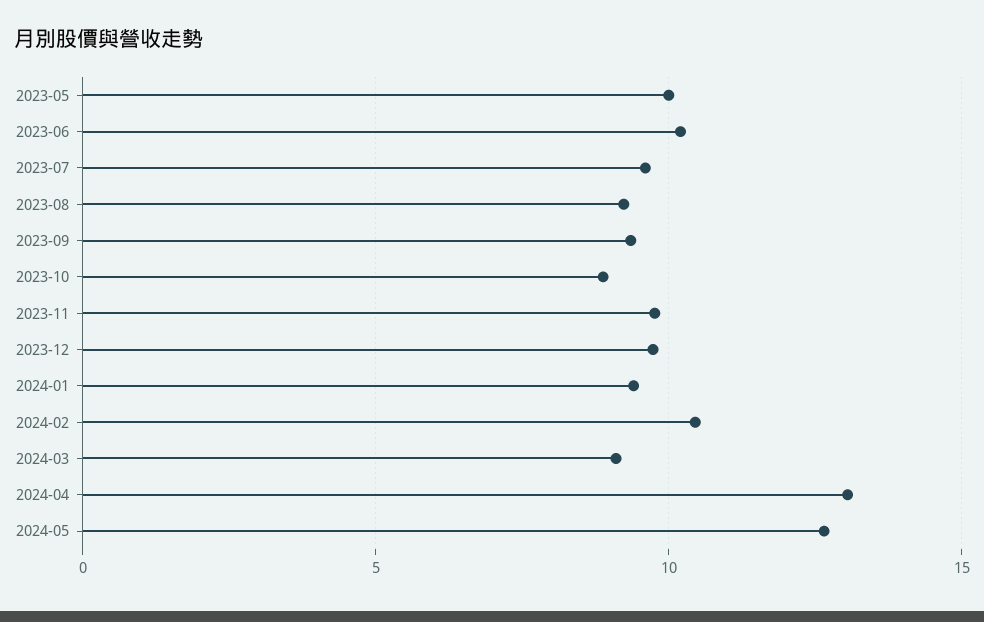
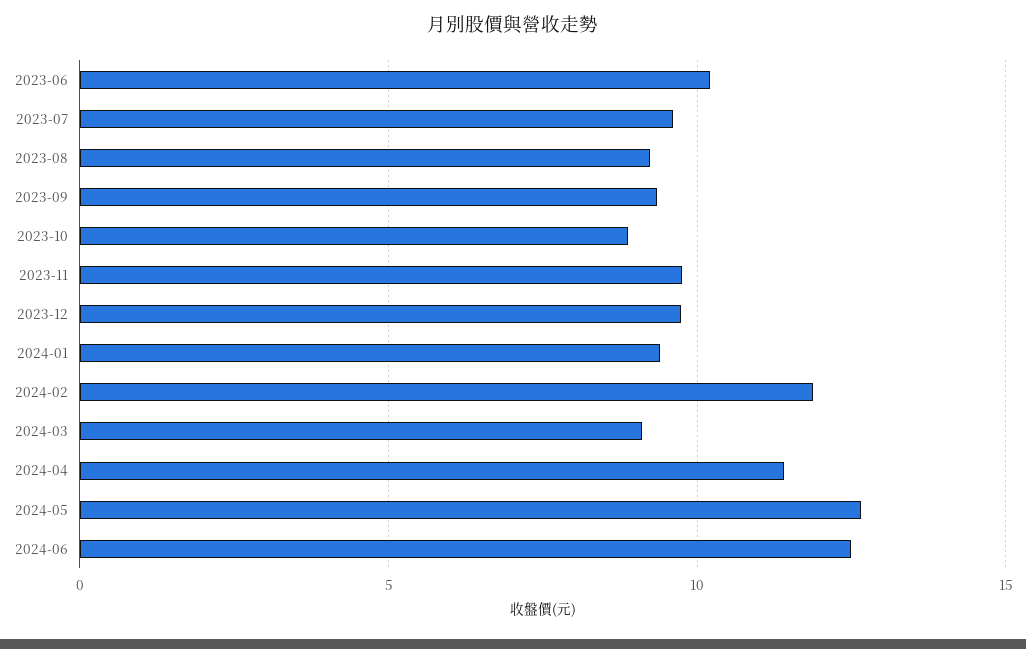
2023-05: 10 -> none
2024-02: 10.5 -> 12
2024-04: 13 -> 11.5
2024-06: none -> 12.5

